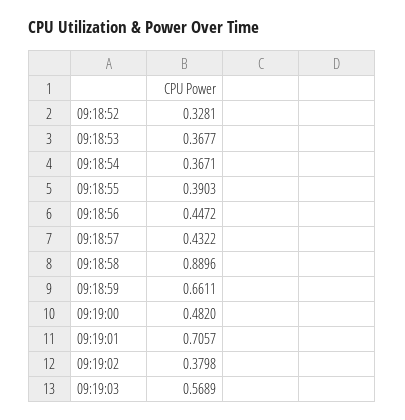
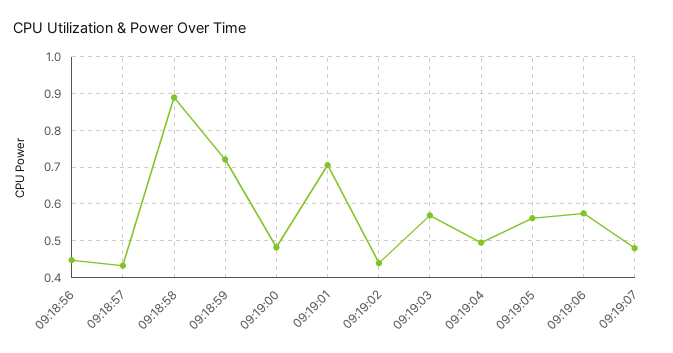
09:18:52: 0.3281 -> none
09:18:53: 0.3677 -> none
09:18:54: 0.3671 -> none
09:18:55: 0.3903 -> none
09:18:59: 0.6611 -> 0.72
09:19:02: 0.3798 -> 0.44
09:19:04: none -> 0.5
09:19:05: none -> 0.56
09:19:06: none -> 0.58
09:19:07: none -> 0.48

